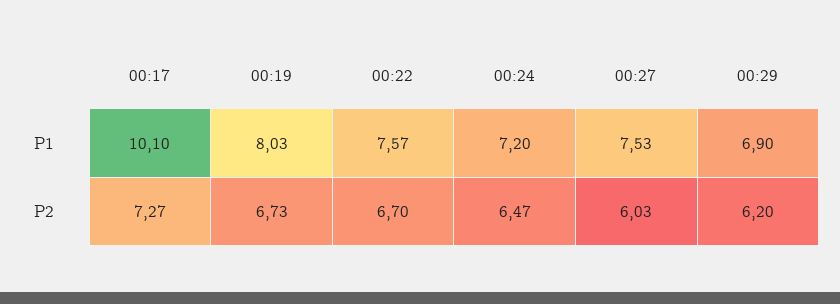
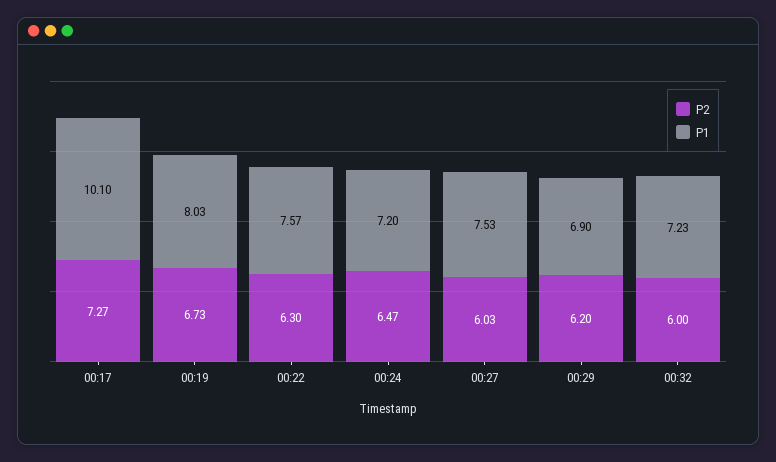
P2, 00:22: 6.7 -> 6.3
P2, 00:32: none -> 6
P1, 00:32: none -> 7.23

